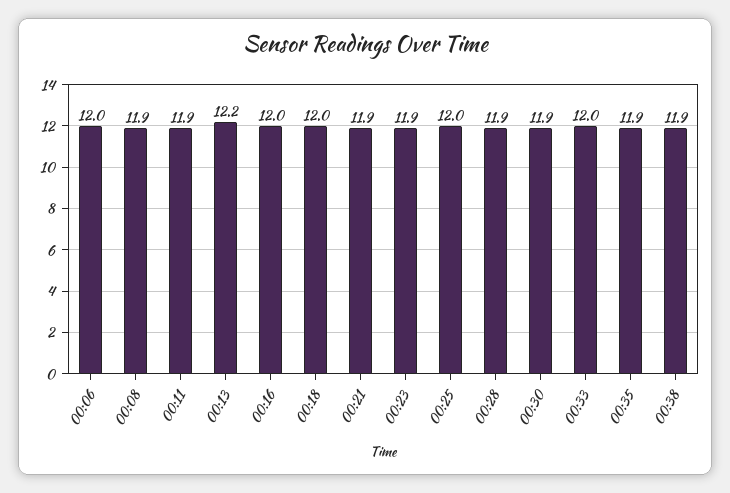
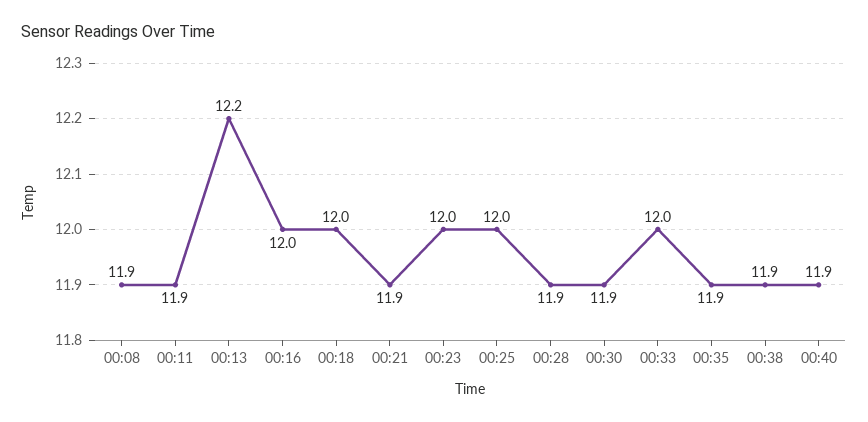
00:06: 12 -> none
00:23: 11.9 -> 12
00:40: none -> 11.9

